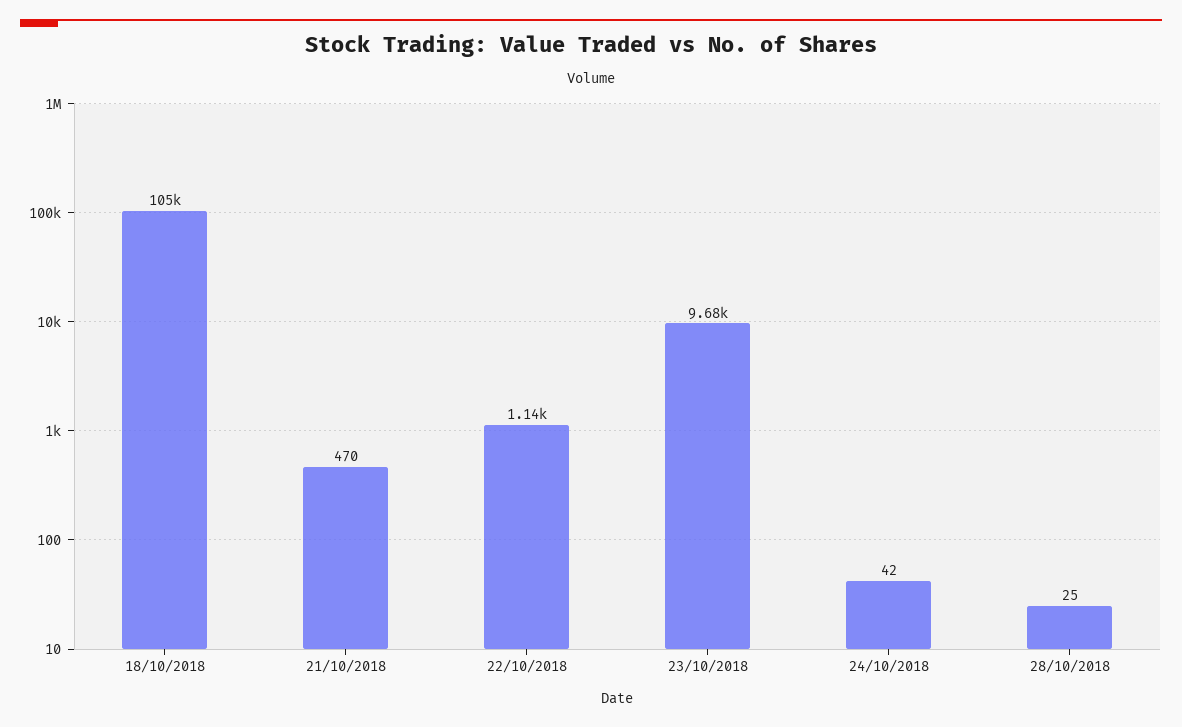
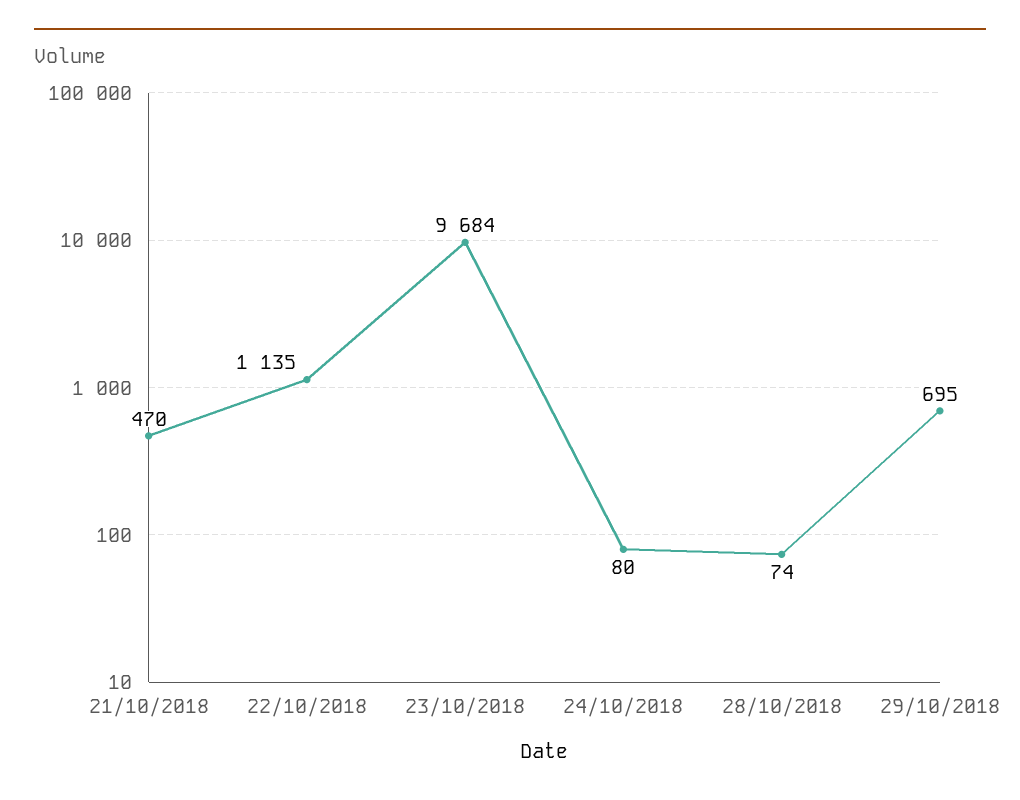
18/10/2018: 105000 -> none
24/10/2018: 42 -> 80
28/10/2018: 25 -> 74
29/10/2018: none -> 695

